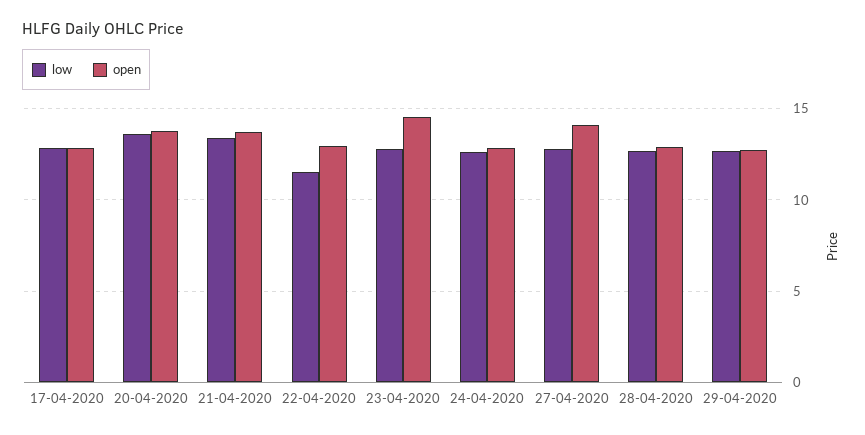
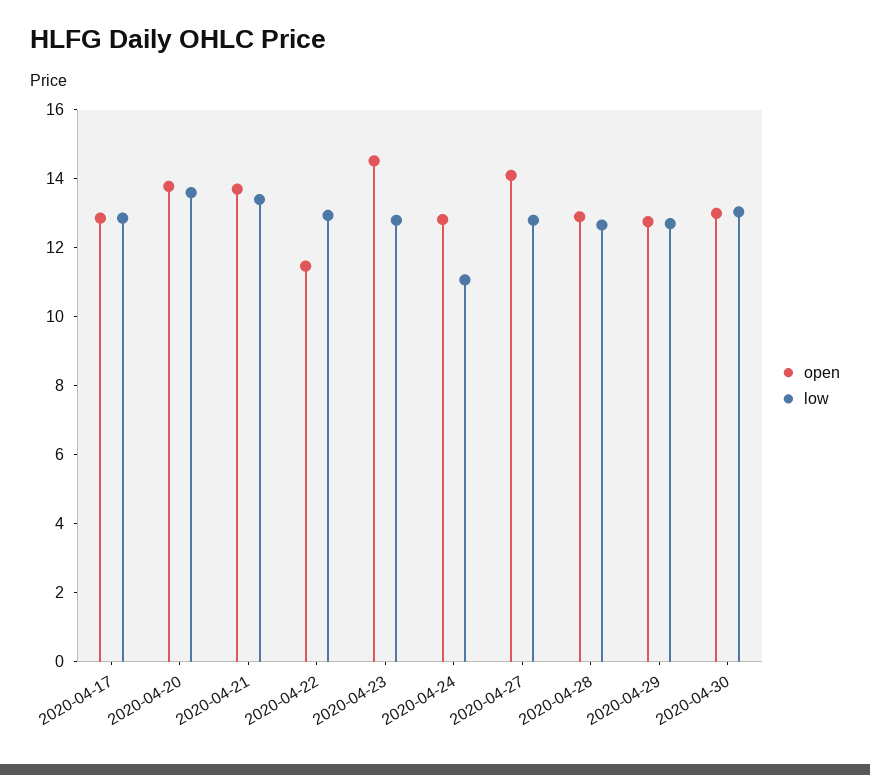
low, 22-04-2020: 11.5 -> 13
open, 22-04-2020: 13 -> 11.5
low, 24-04-2020: 12.5 -> 11
open, 2020-04-30: none -> 13
low, 2020-04-30: none -> 13

